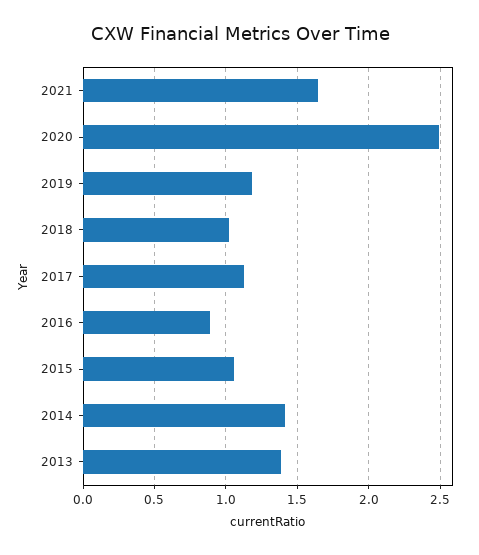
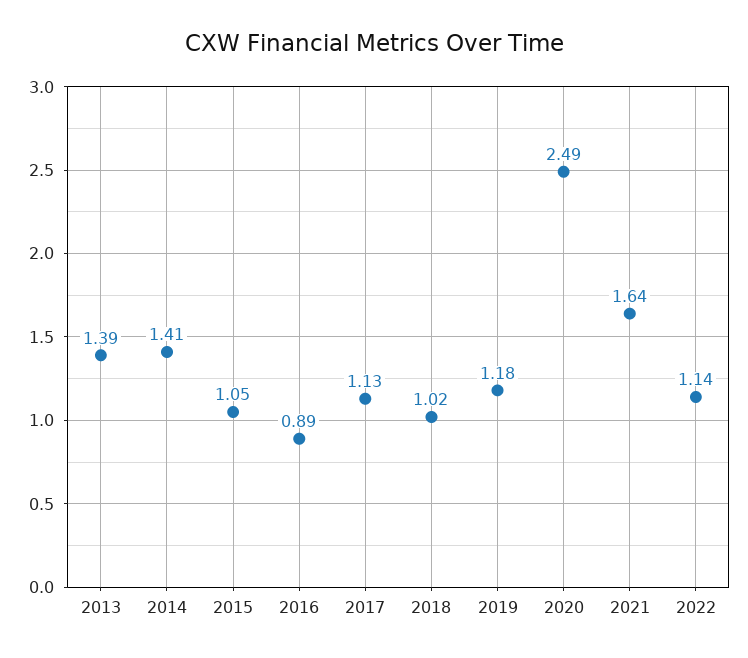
2022: none -> 1.14

